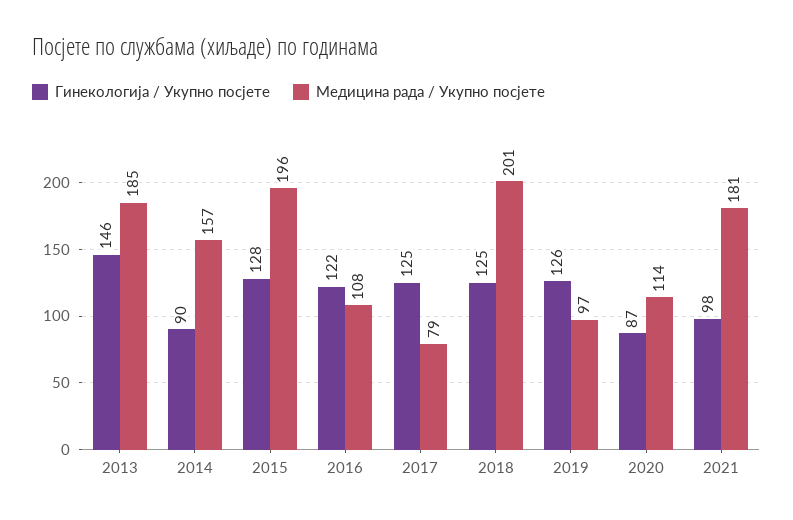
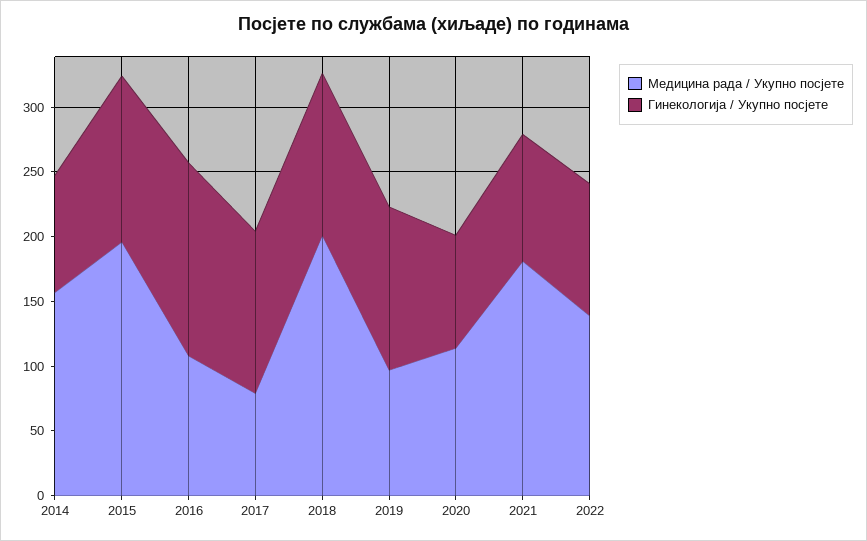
Гинекологија / Укупно посјете, 2013: 146 -> none
Медицина рада / Укупно посјете, 2013: 185 -> none
Гинекологија / Укупно посјете, 2016: 122 -> 150
Медицина рада / Укупно посјете, 2022: none -> 140
Гинекологија / Укупно посјете, 2022: none -> 100

